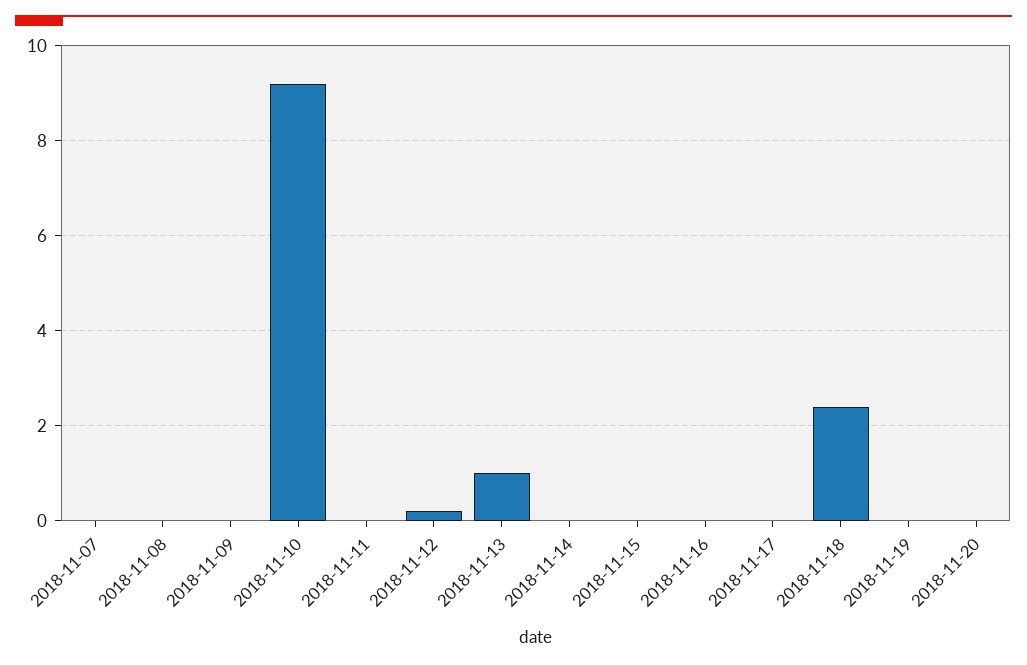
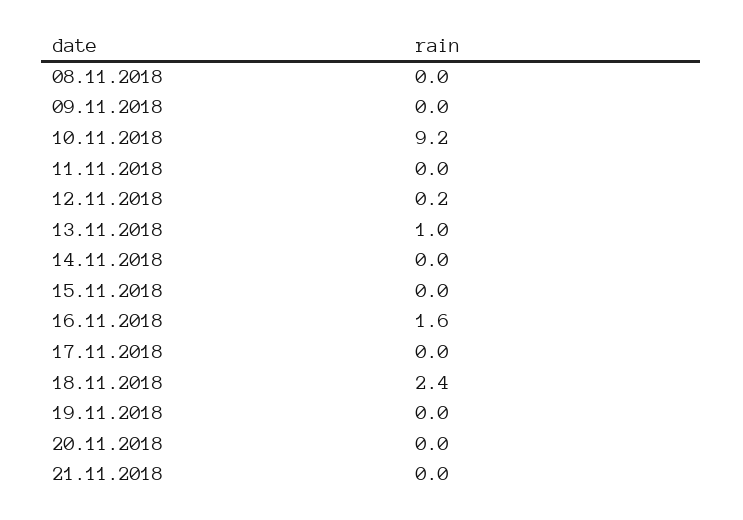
2018-11-07: 0 -> none
2018-11-16: 0 -> 1.6
21.11.2018: none -> 0

